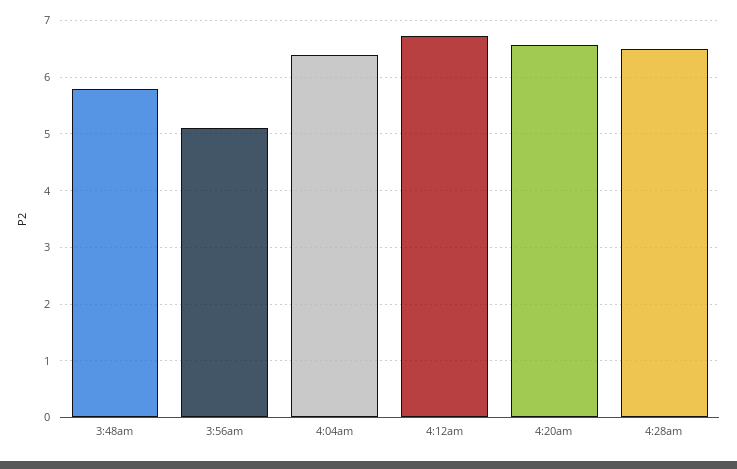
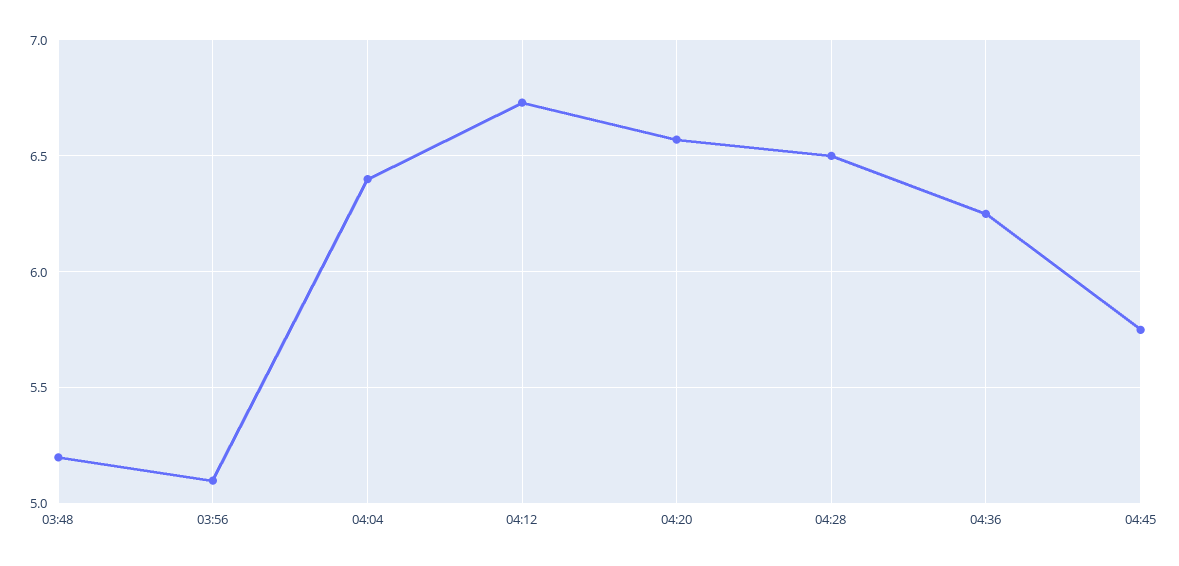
3:48am: 5.8 -> 5.2
04:36: none -> 6.25
04:45: none -> 5.75

